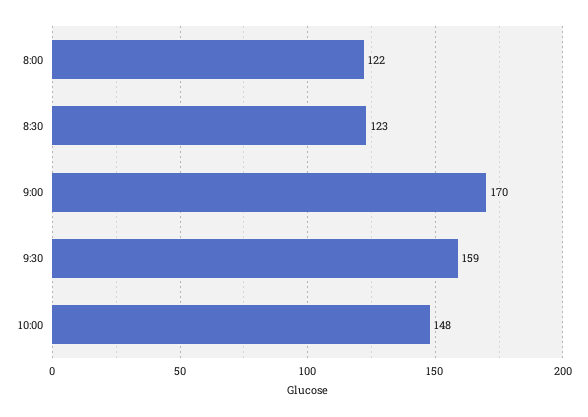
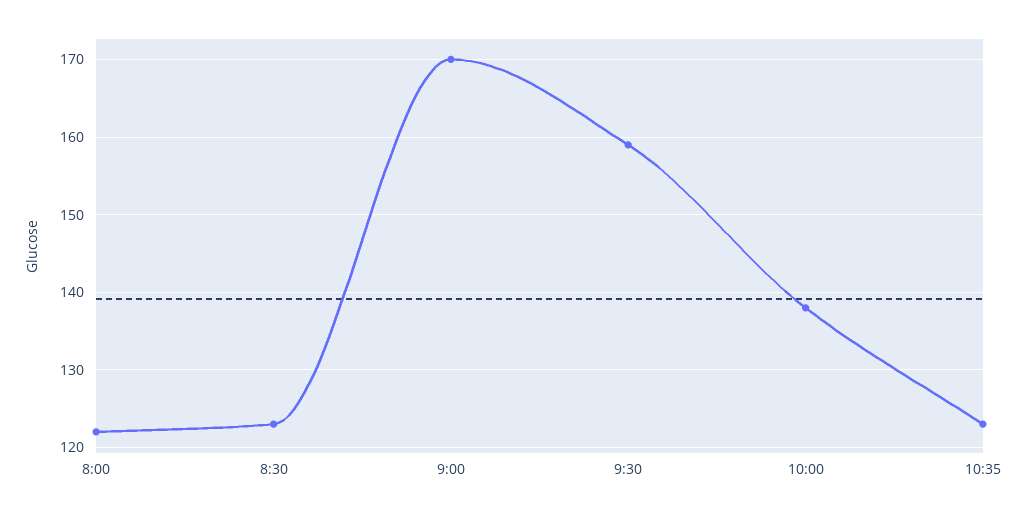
10:00: 148 -> 138
10:35: none -> 123

